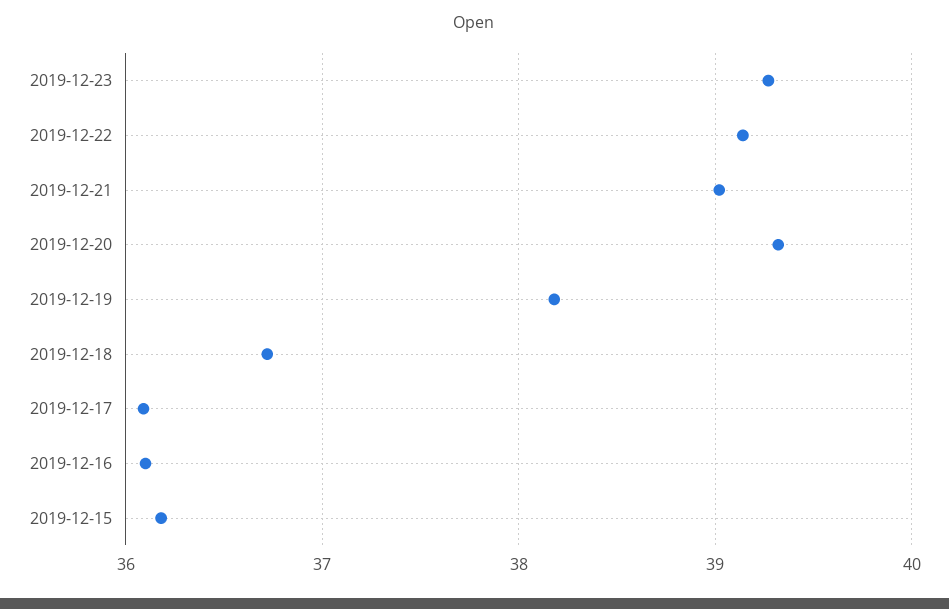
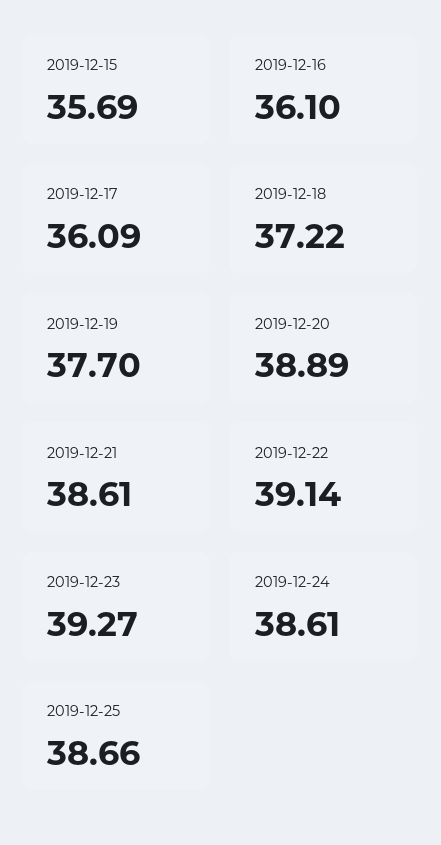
2019-12-21: 39 -> 38.61
2019-12-20: 39.3 -> 38.89
2019-12-19: 38.2 -> 37.7
2019-12-18: 36.7 -> 37.22
2019-12-15: 36.2 -> 35.69
2019-12-24: none -> 38.61
2019-12-25: none -> 38.66

